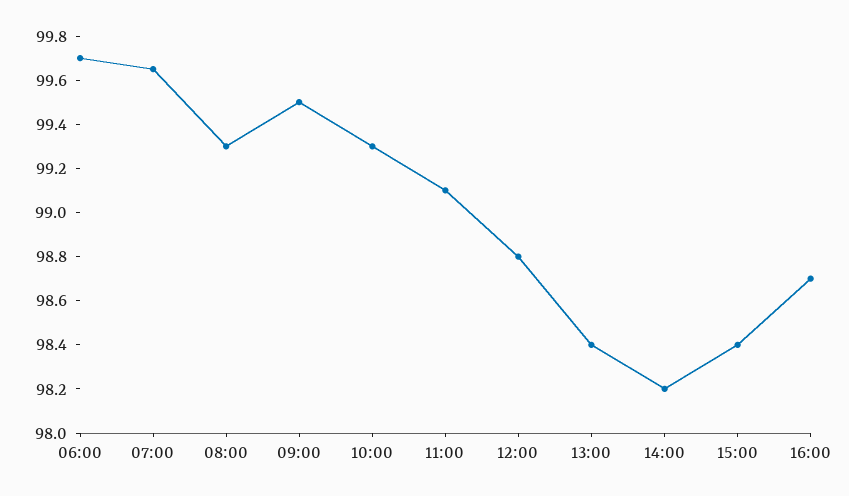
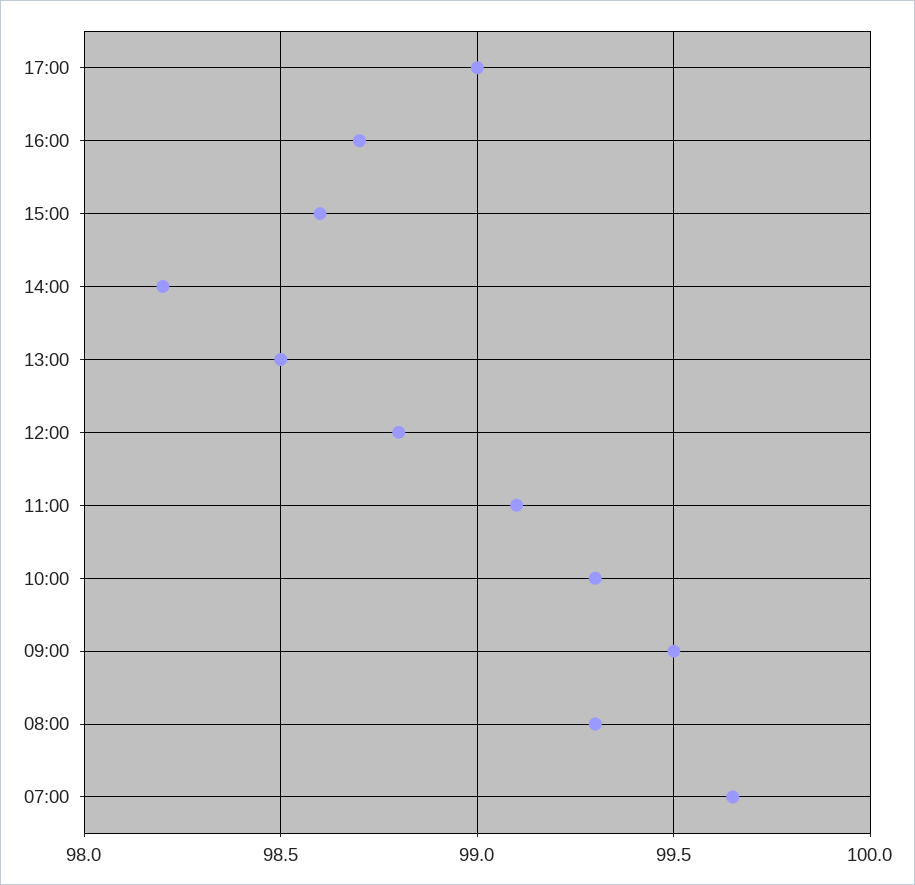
06:00: 99.7 -> none
13:00: 98.4 -> 98.5
15:00: 98.4 -> 98.6
17:00: none -> 99

